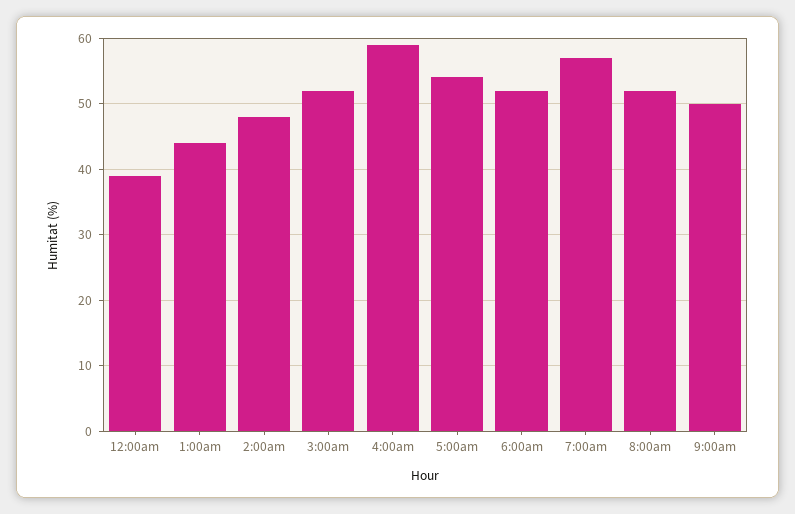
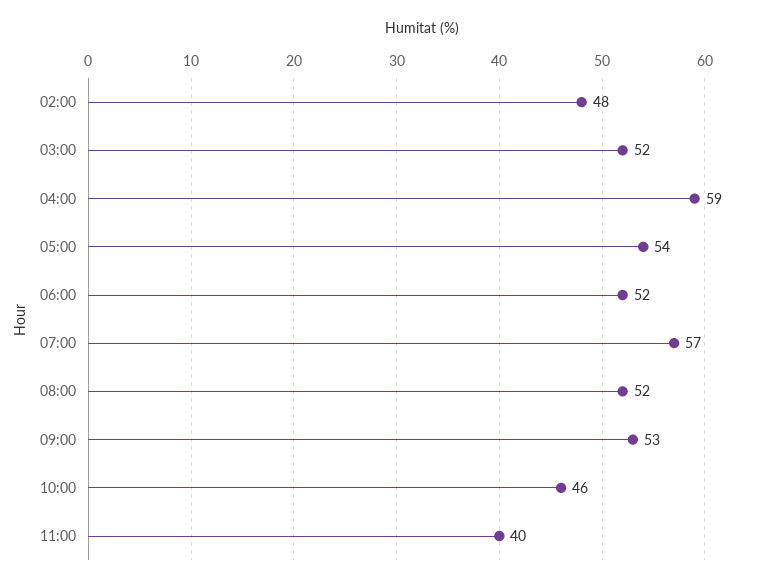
12:00am: 39 -> none
1:00am: 44 -> none
9:00am: 50 -> 53
10:00: none -> 46
11:00: none -> 40

